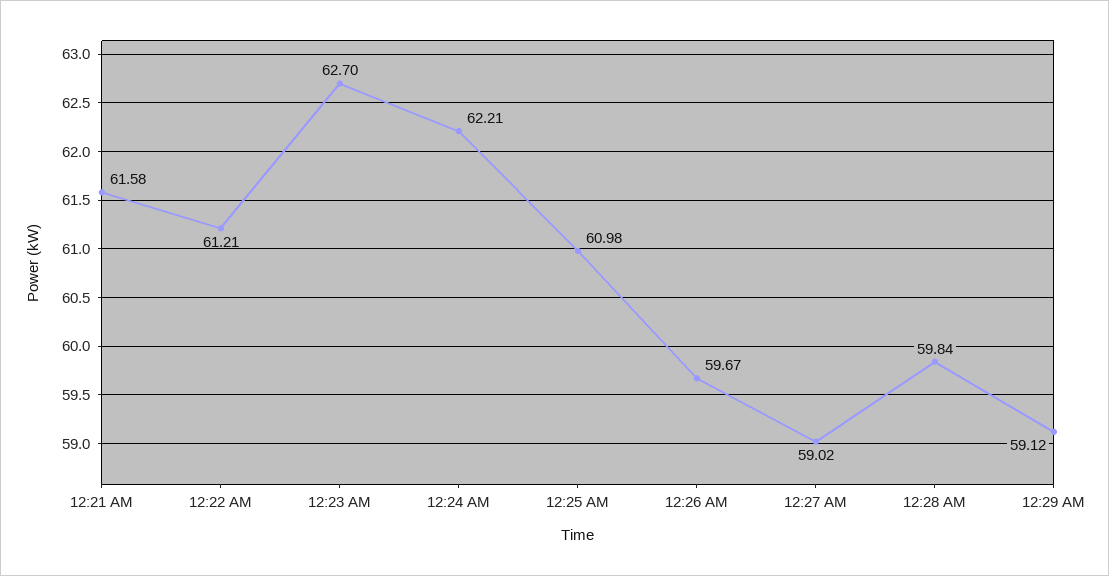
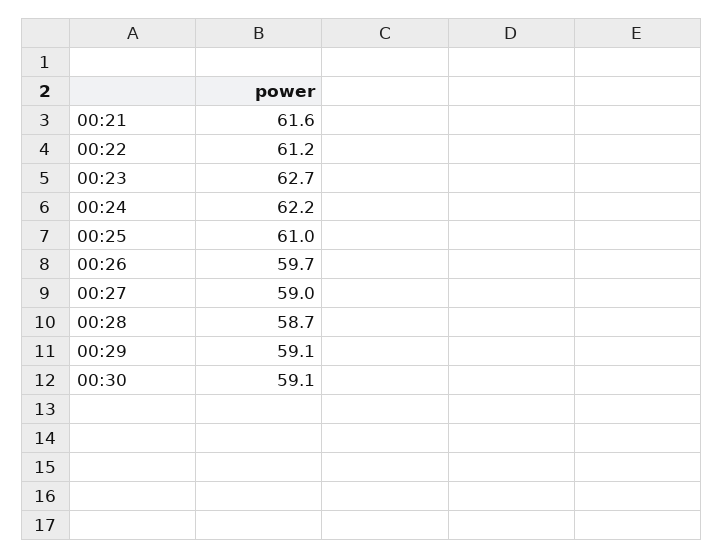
12:28 AM: 59.84 -> 58.7
00:30: none -> 59.1

